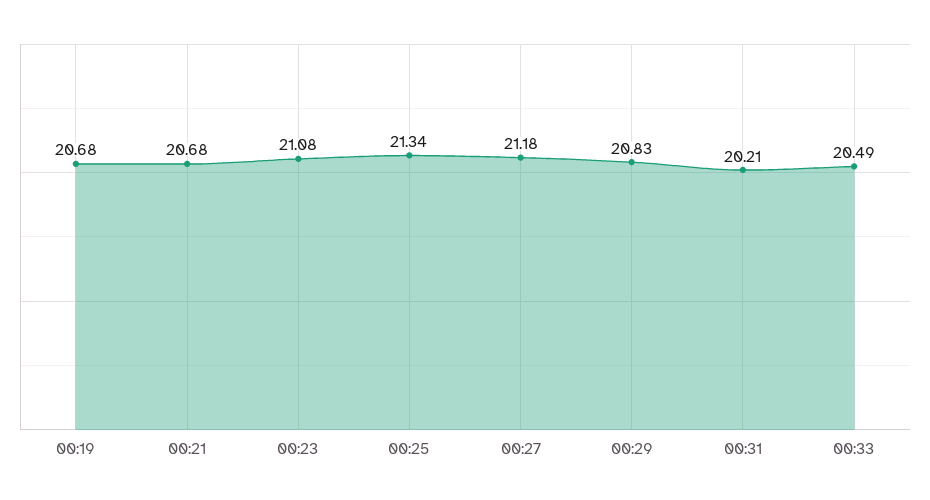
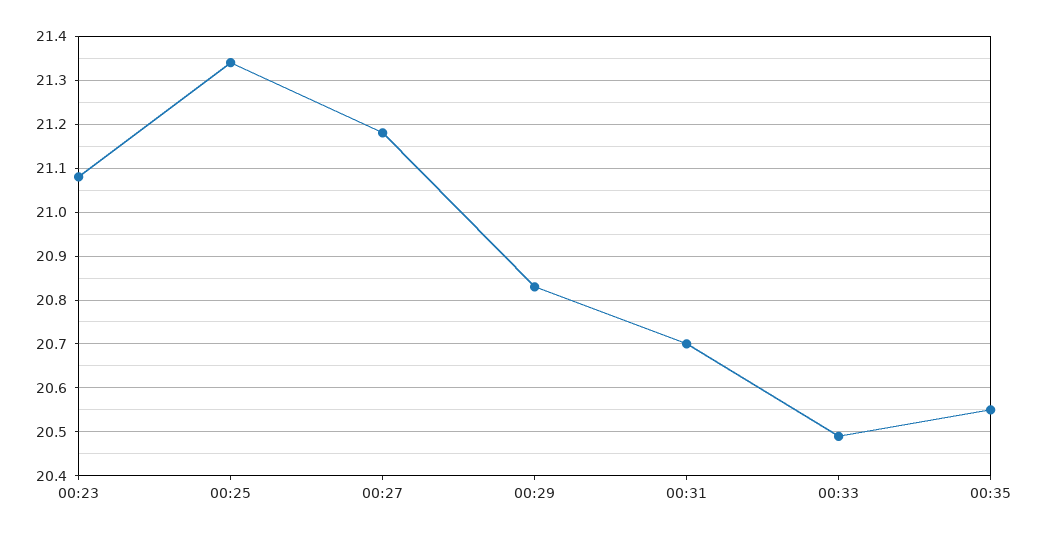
00:19: 20.68 -> none
00:21: 20.68 -> none
00:31: 20.21 -> 20.7
00:35: none -> 20.55

